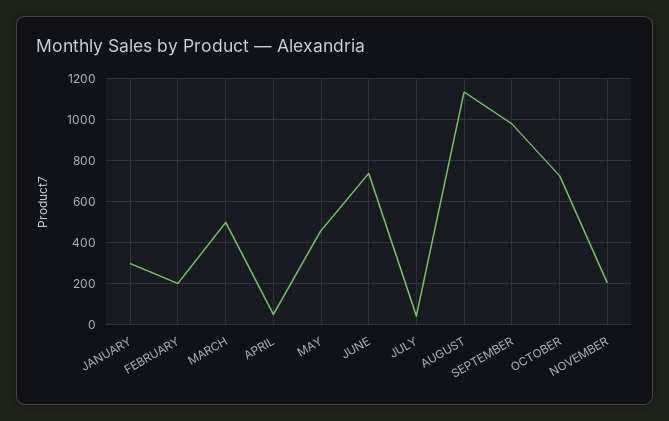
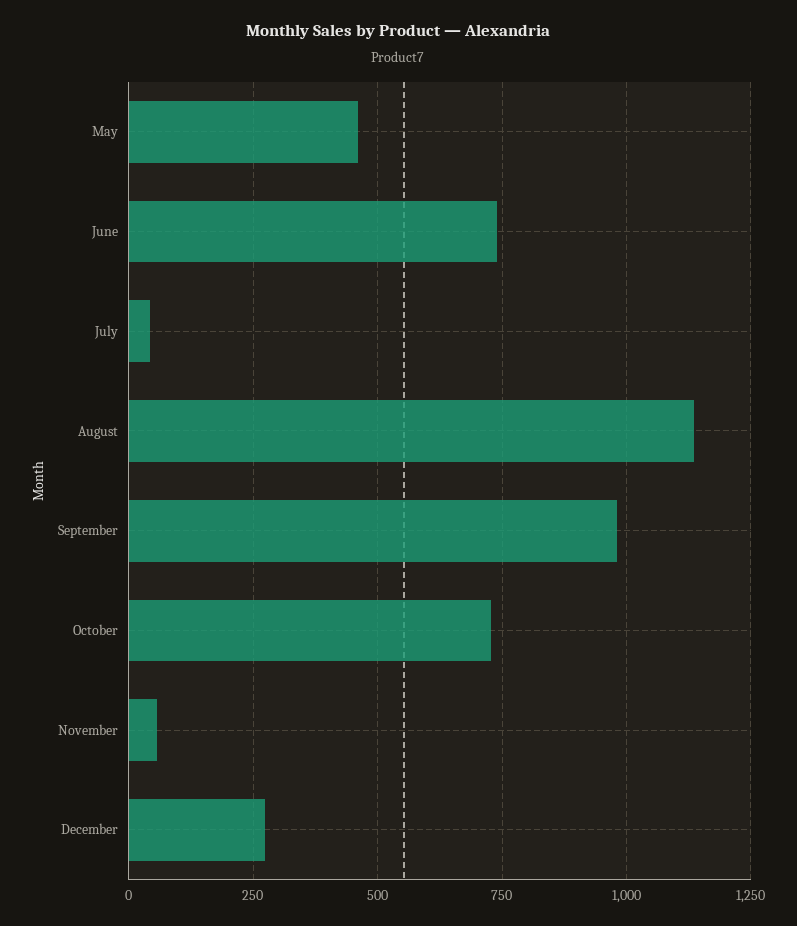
JANUARY: 300 -> none
FEBRUARY: 200 -> none
MARCH: 500 -> none
APRIL: 50 -> none
NOVEMBER: 200 -> 50
December: none -> 275

